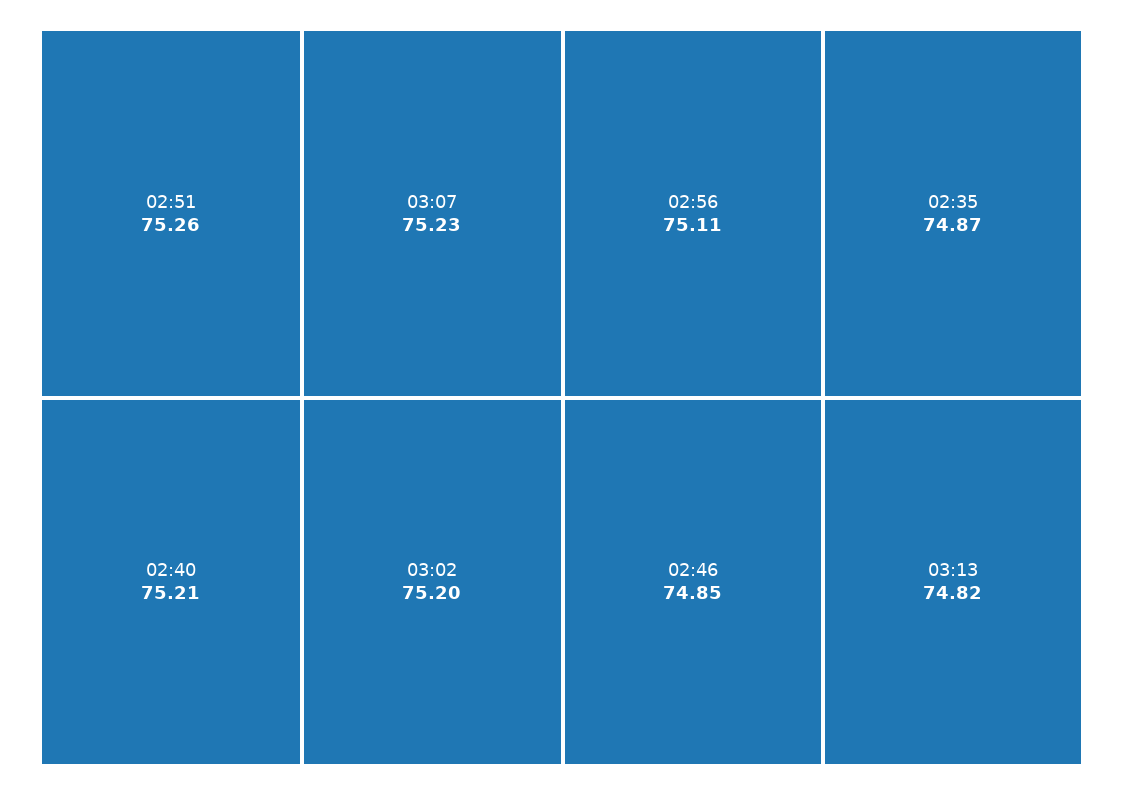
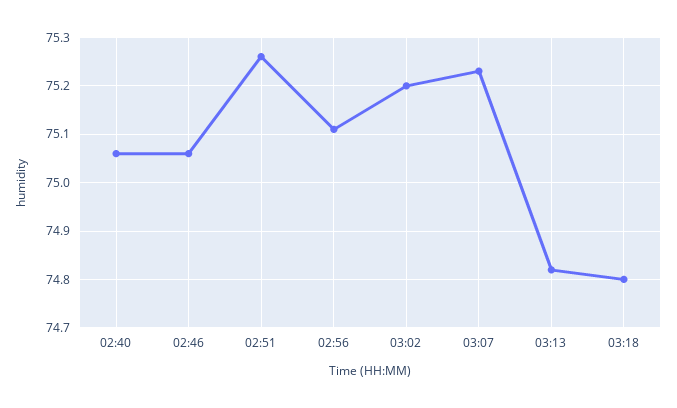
02:40: 75.21 -> 75.05
02:35: 74.87 -> none
02:46: 74.85 -> 75.05
03:18: none -> 74.8

